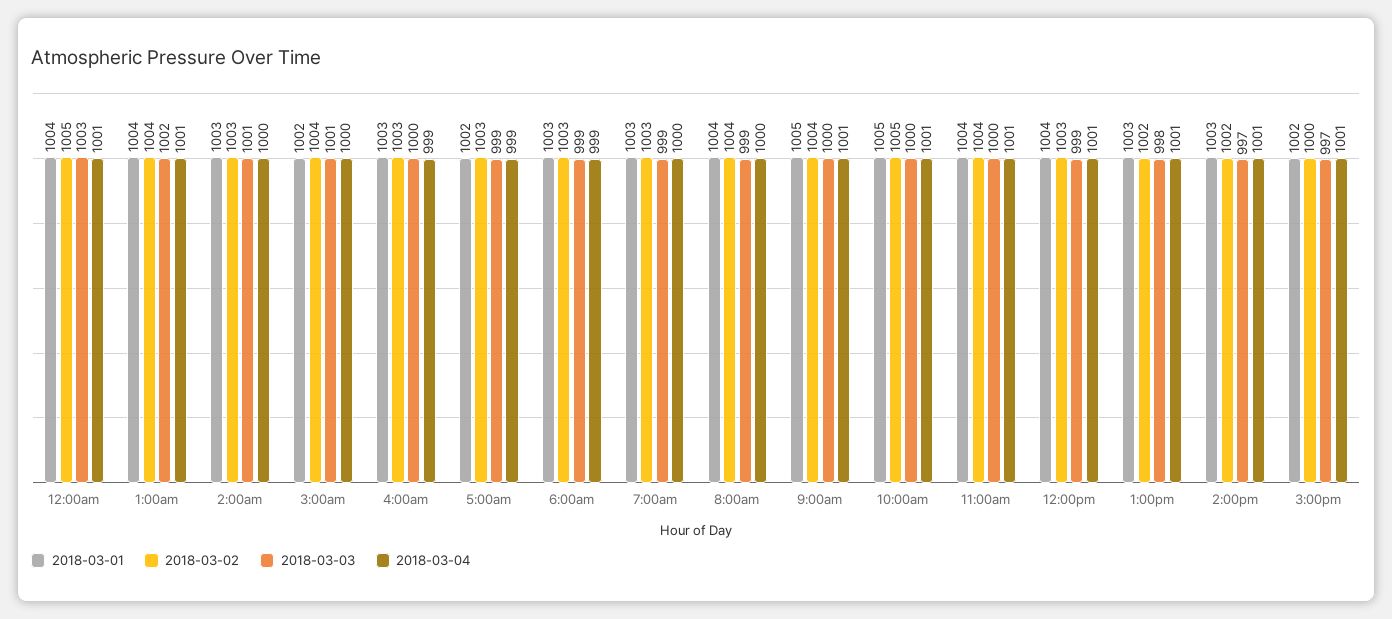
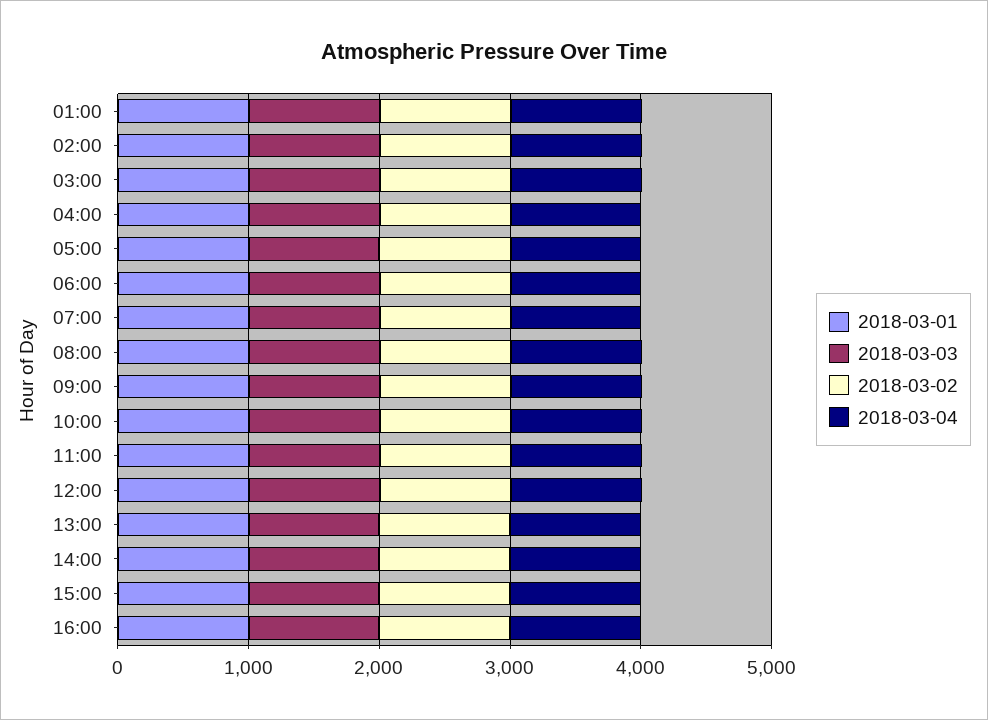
2018-03-01, 12:00am: 1004 -> none
2018-03-02, 12:00am: 1005 -> none
2018-03-03, 12:00am: 1003 -> none
2018-03-04, 12:00am: 1001 -> none
2018-03-01, 16:00: none -> 1000
2018-03-03, 16:00: none -> 1000
2018-03-02, 16:00: none -> 1000
2018-03-04, 16:00: none -> 1000

